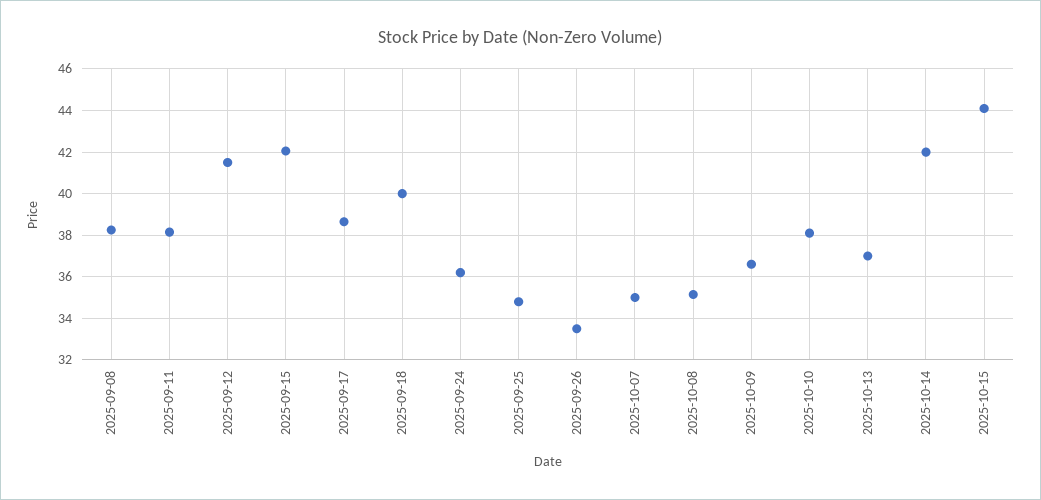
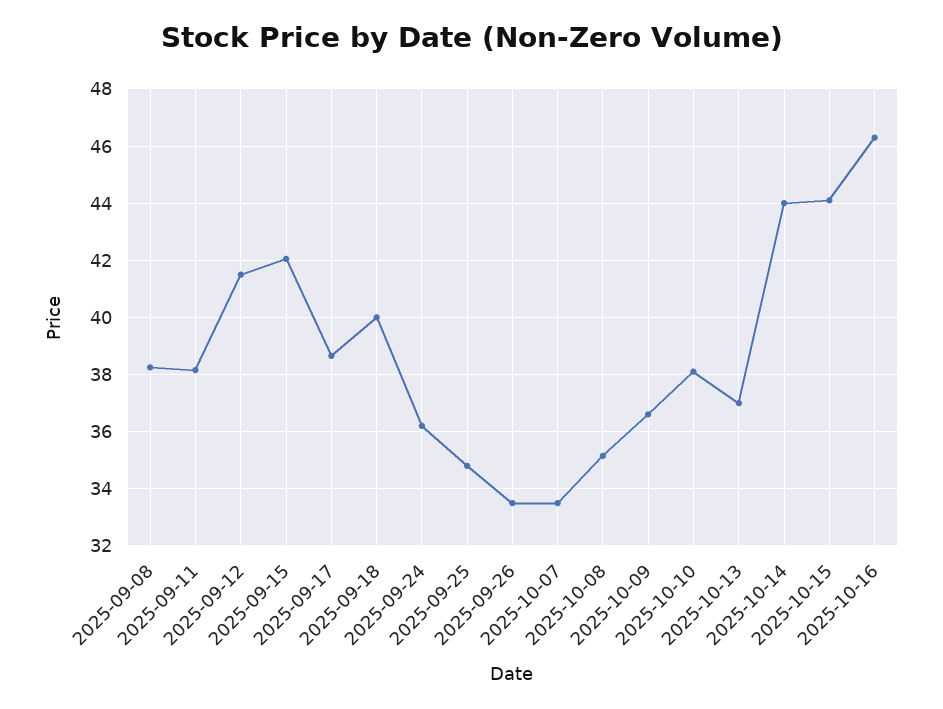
2025-10-07: 35 -> 33.5
2025-10-14: 42 -> 44
2025-10-16: none -> 46.25

